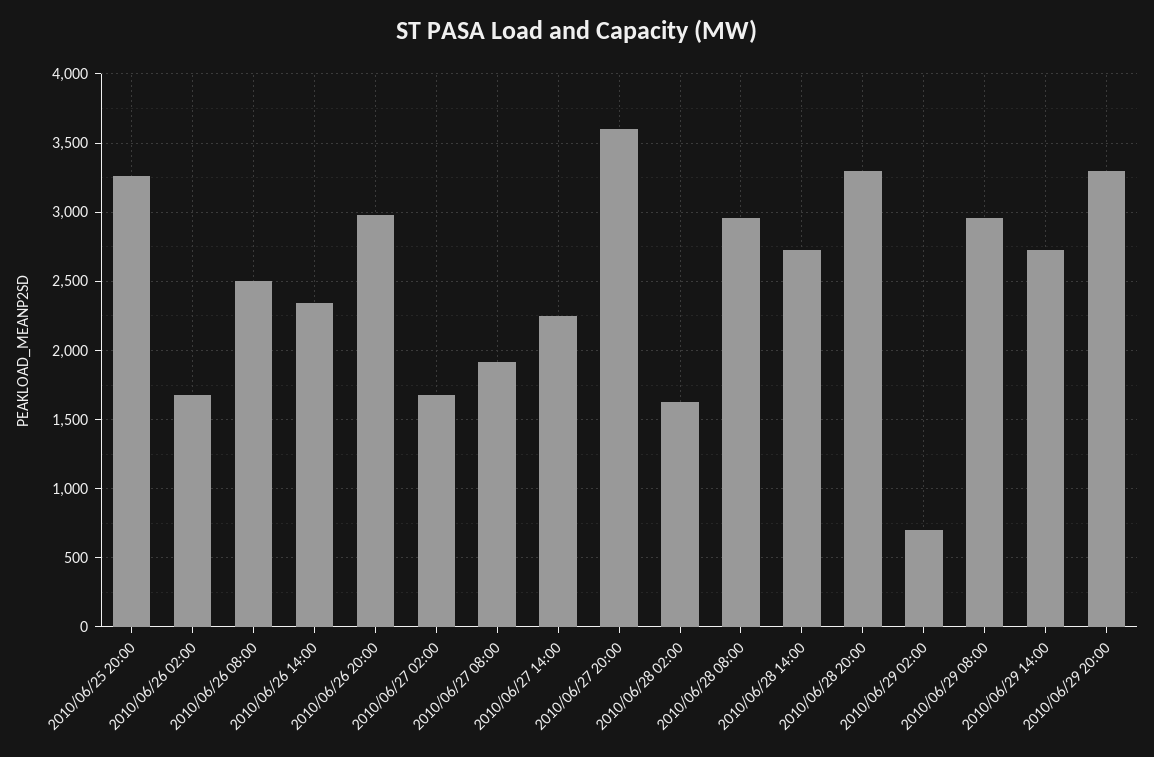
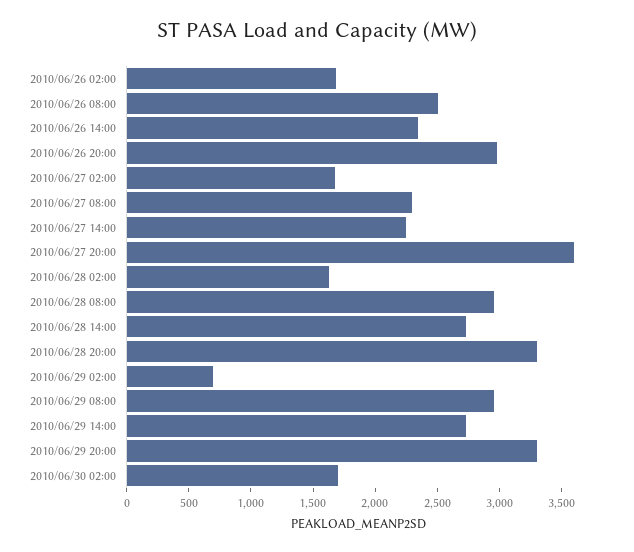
2010/06/25 20:00: 3250 -> none
2010/06/27 08:00: 1900 -> 2300
2010/06/30 02:00: none -> 1700

